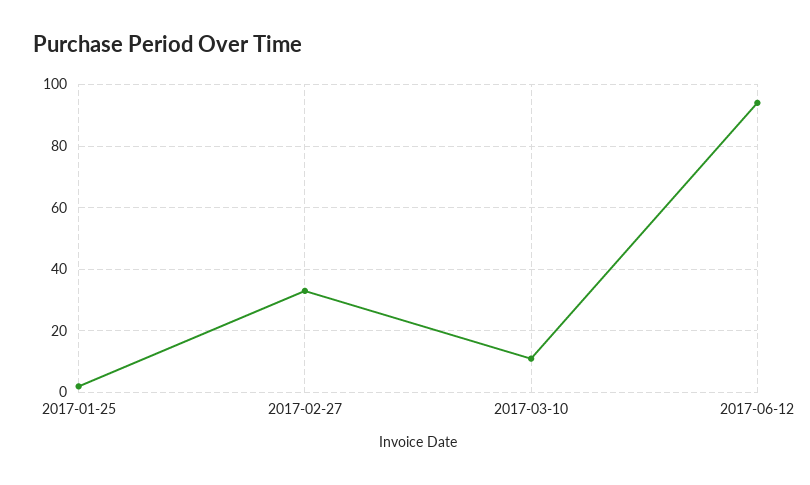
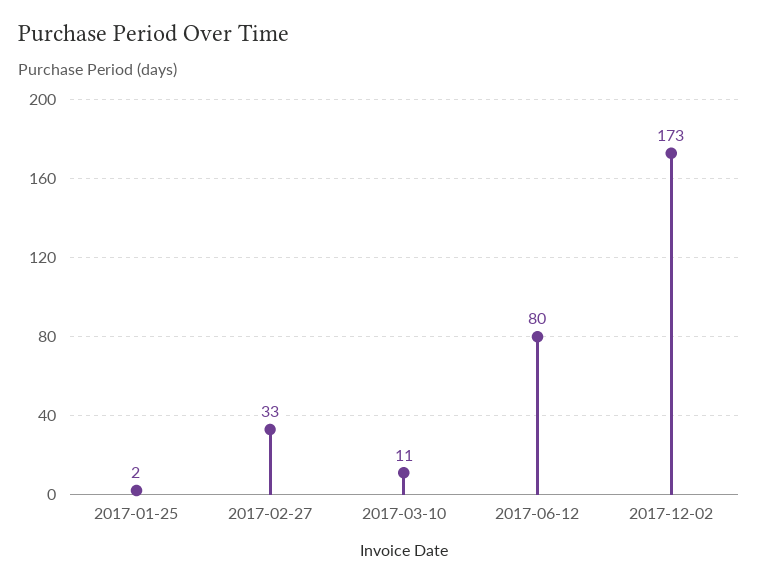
2017-06-12: 95 -> 80
2017-12-02: none -> 173

